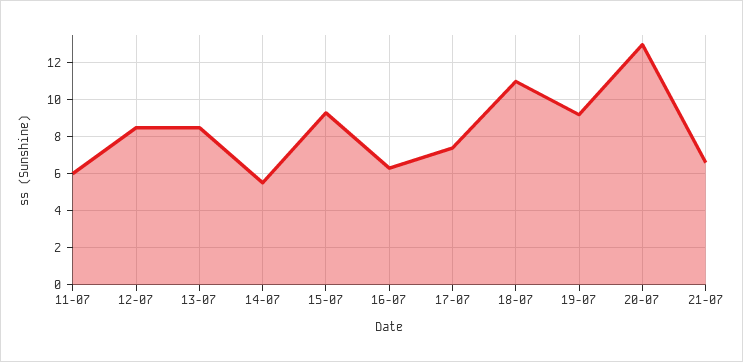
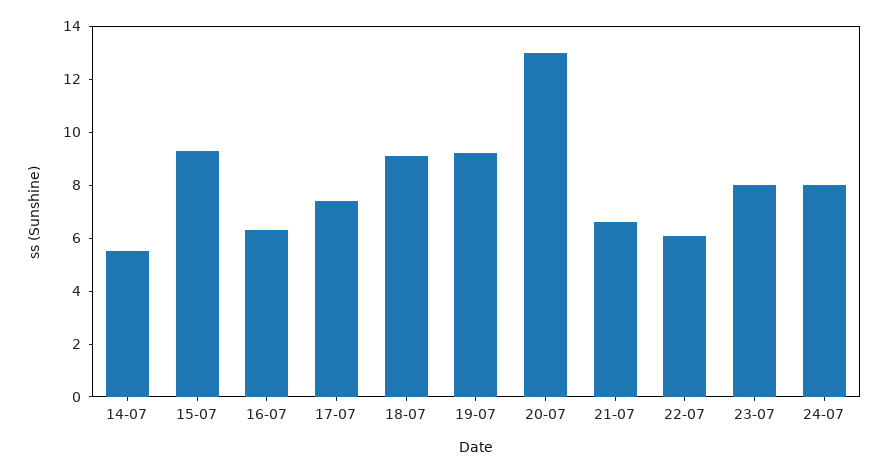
11-07: 6 -> none
12-07: 8.5 -> none
13-07: 8.5 -> none
18-07: 11 -> 9
22-07: none -> 6
23-07: none -> 8
24-07: none -> 8

